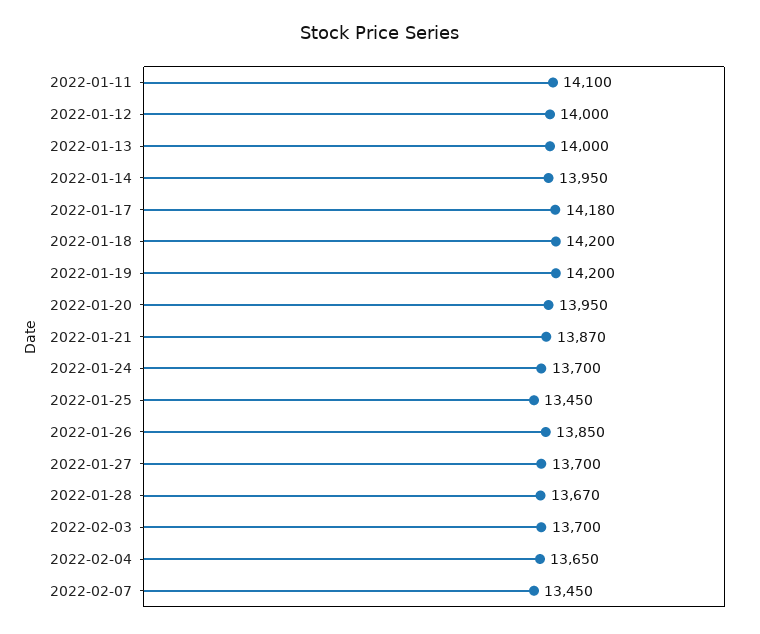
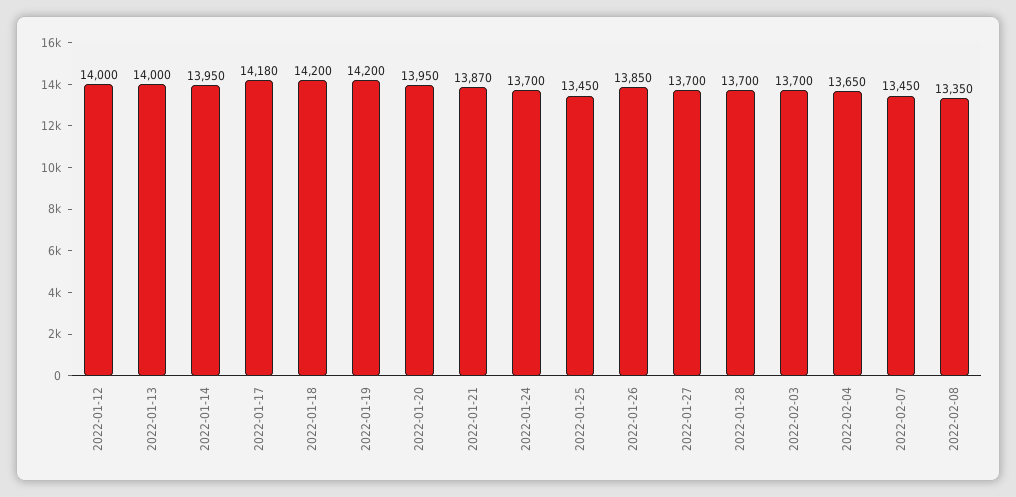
2022-01-11: 14100 -> none
2022-01-28: 13670 -> 13700
2022-02-08: none -> 13350

